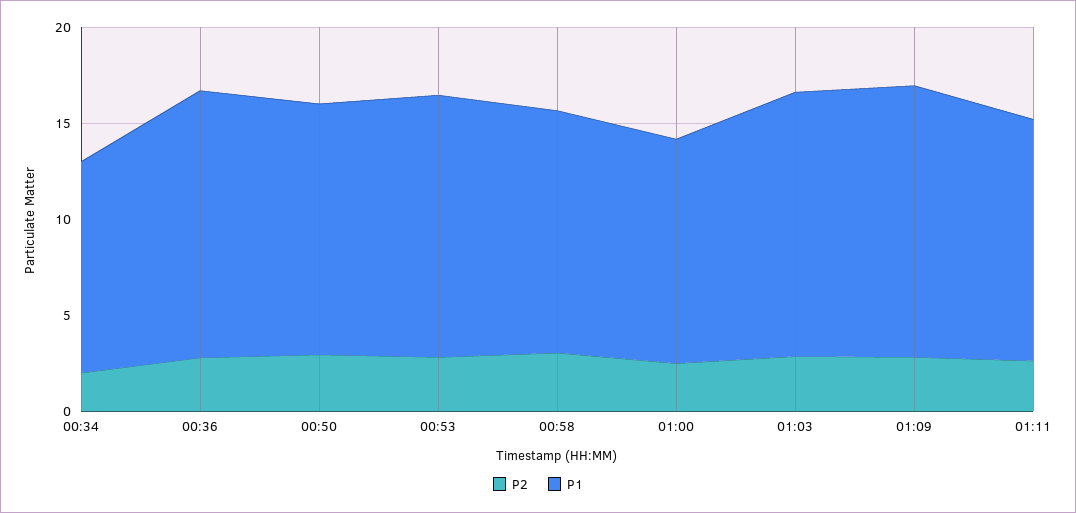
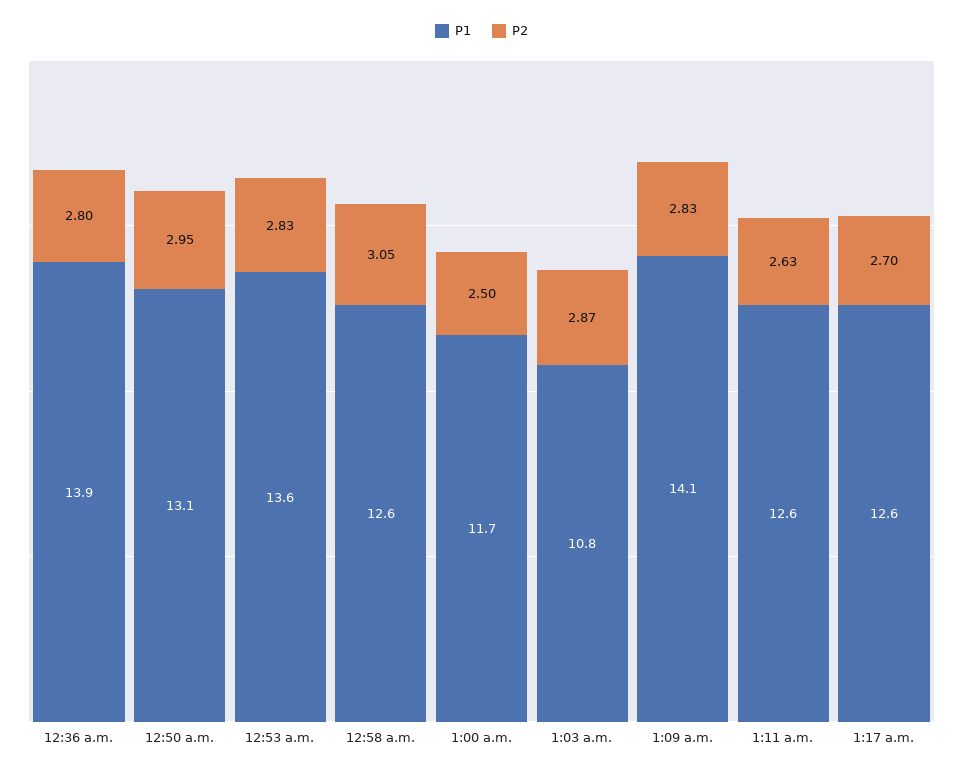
P2, 00:34: 2 -> none
P1, 00:34: 11 -> none
P1, 01:03: 14 -> 10.8
P1, 1:17 a.m.: none -> 12.6
P2, 1:17 a.m.: none -> 2.7

